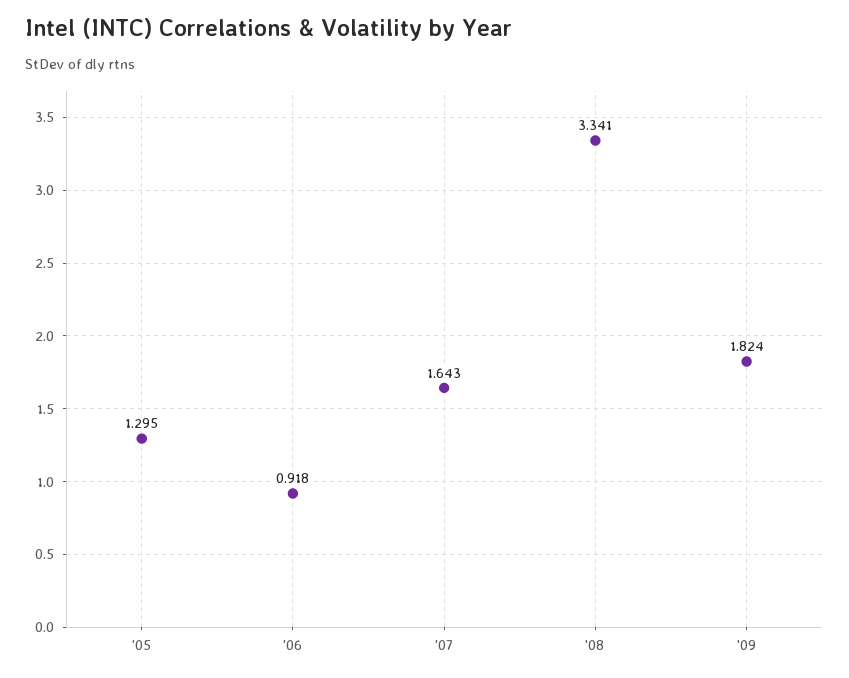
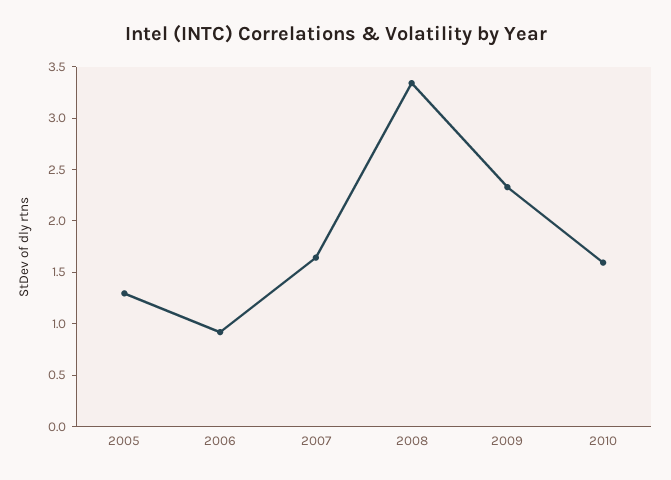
'09: 1.824 -> 2.3
2010: none -> 1.6

